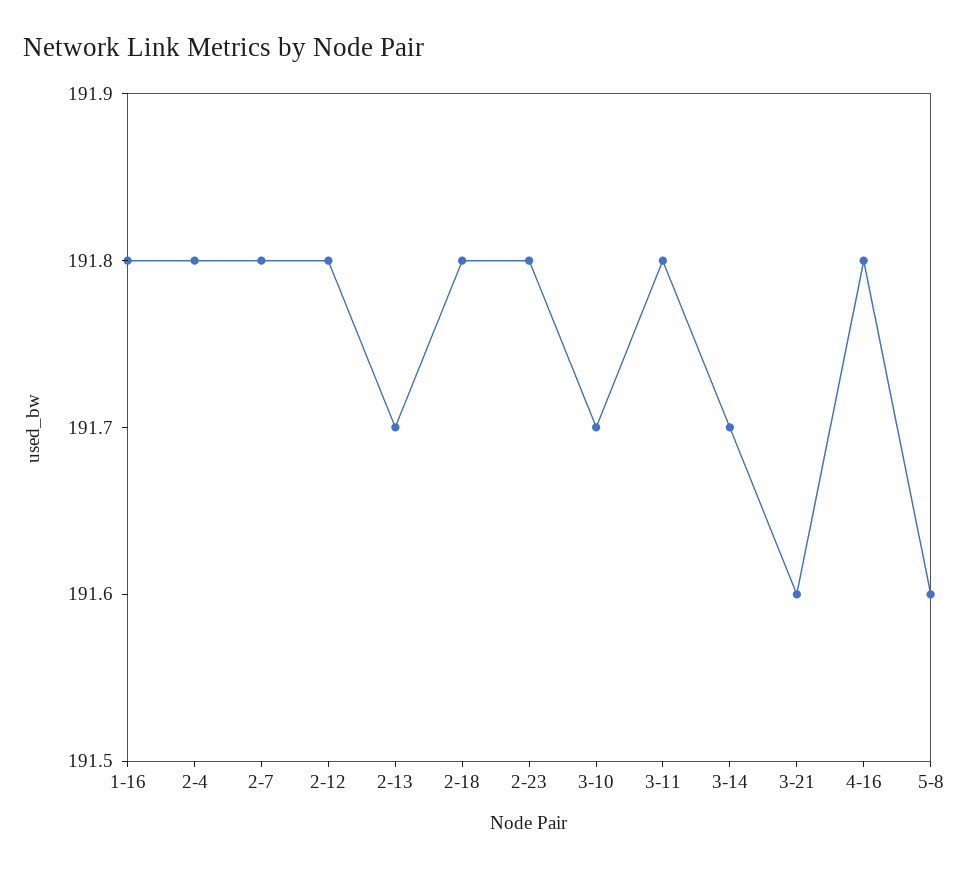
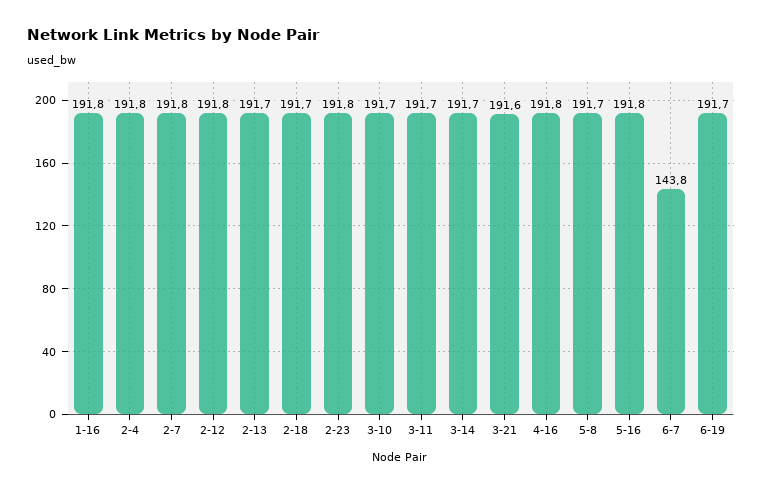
2-18: 191.8 -> 191.7
3-11: 191.8 -> 191.7
5-8: 191.6 -> 191.7
5-16: none -> 191.8
6-7: none -> 143.8
6-19: none -> 191.7

